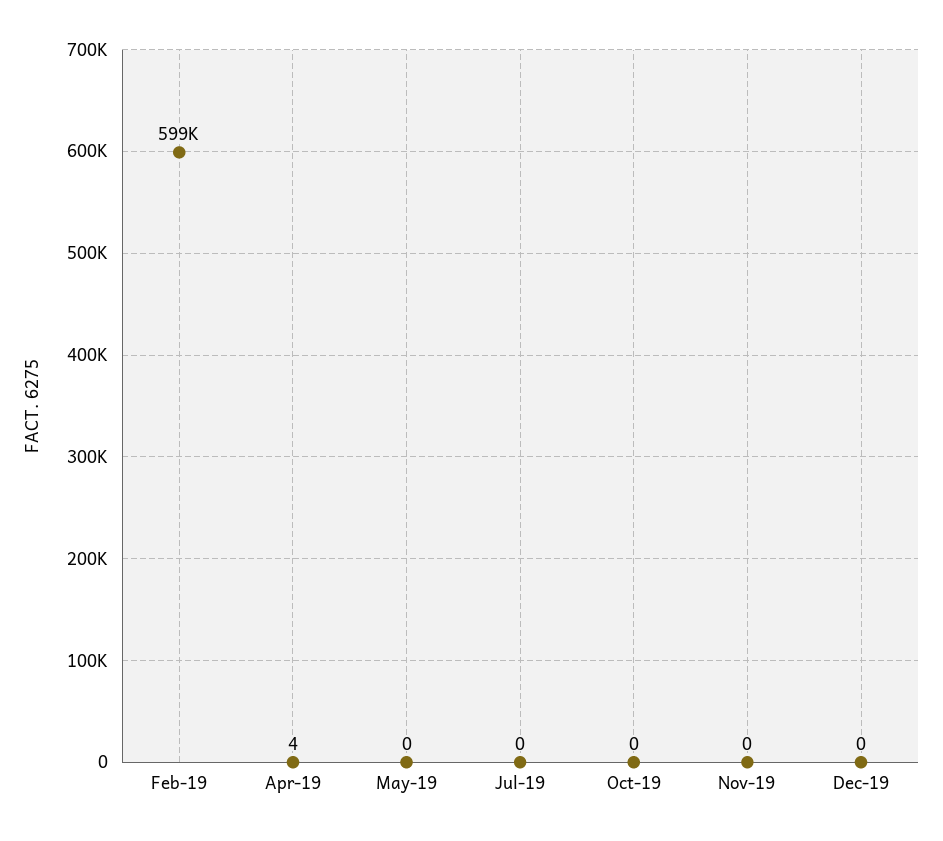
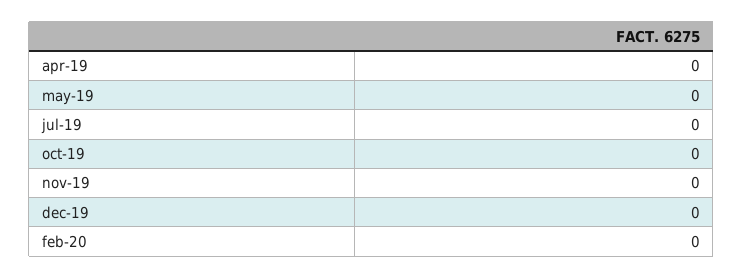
Feb-19: 599000 -> none
Apr-19: 4 -> 0
feb-20: none -> 0

